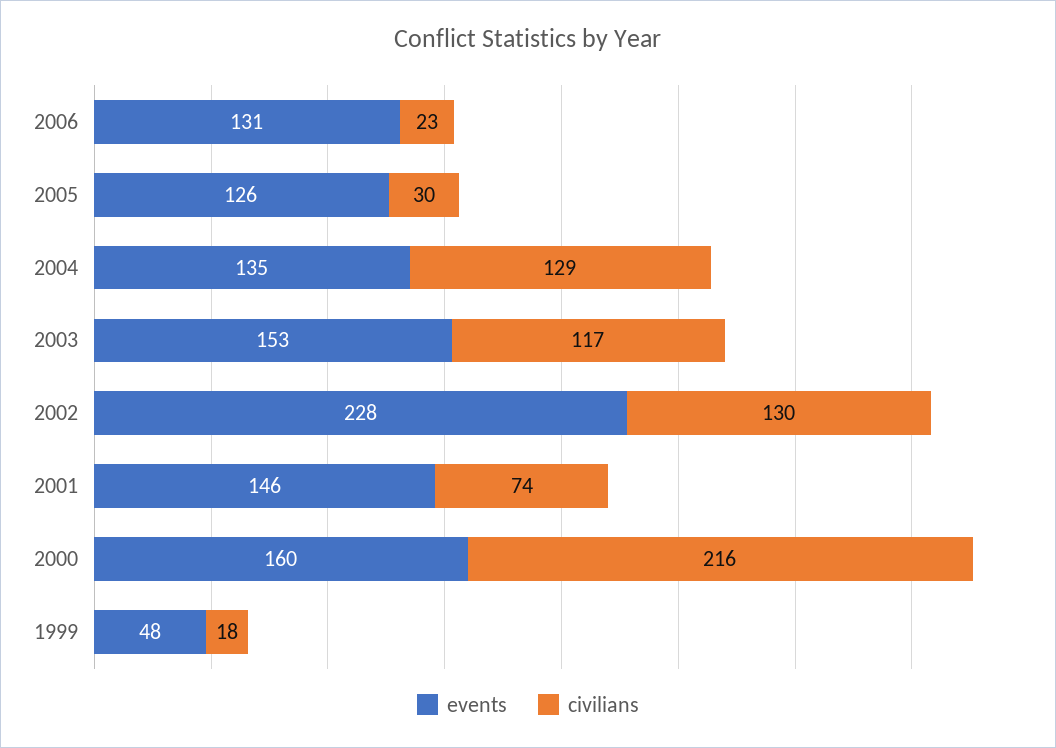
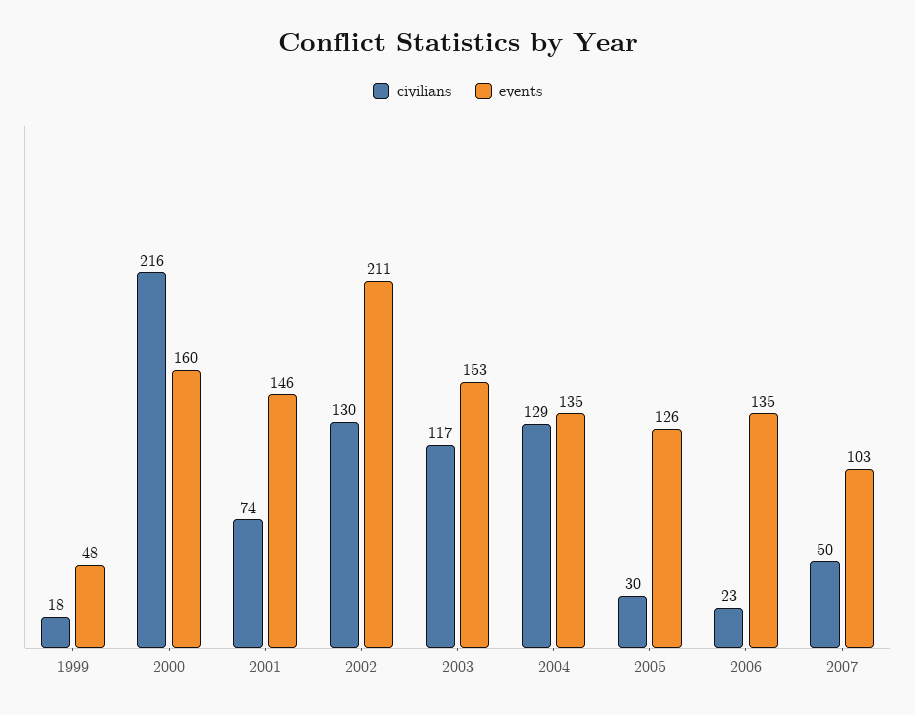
events, 2006: 131 -> 135
events, 2002: 228 -> 211
civilians, 2007: none -> 50
events, 2007: none -> 103

